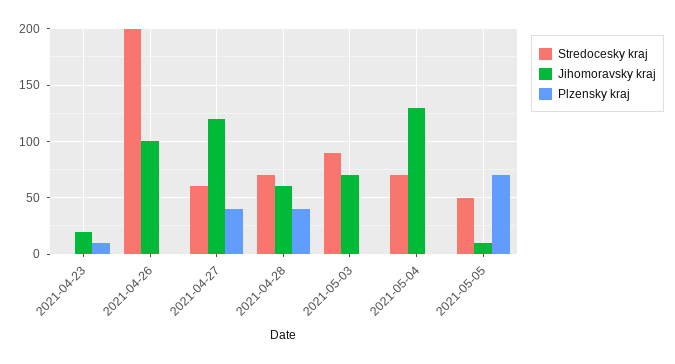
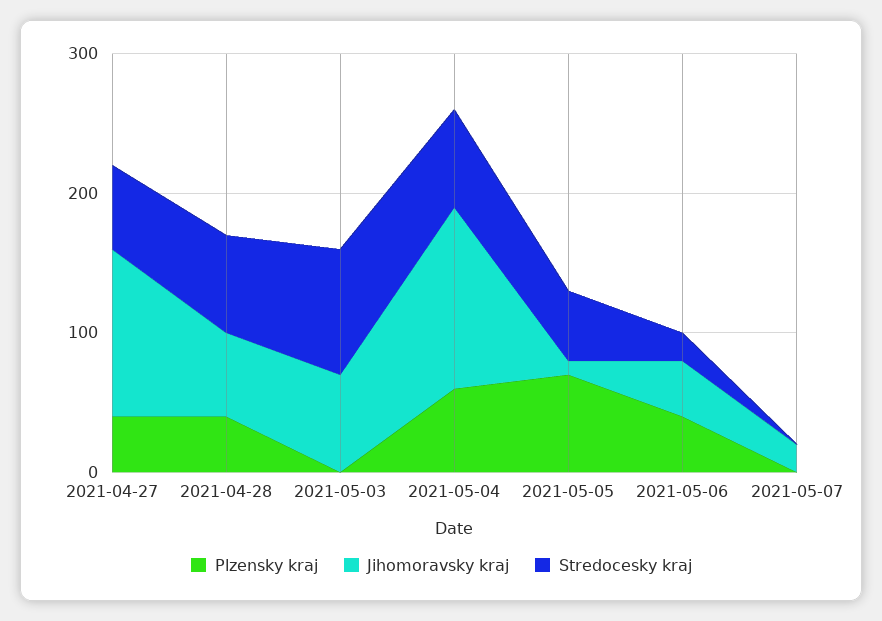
Stredocesky kraj, 2021-04-23: 0 -> none
Jihomoravsky kraj, 2021-04-23: 20 -> none
Plzensky kraj, 2021-04-23: 10 -> none
Stredocesky kraj, 2021-04-26: 200 -> none
Jihomoravsky kraj, 2021-04-26: 100 -> none
Plzensky kraj, 2021-04-26: 0 -> none
Plzensky kraj, 2021-05-04: 0 -> 60
Plzensky kraj, 2021-05-06: none -> 40
Jihomoravsky kraj, 2021-05-06: none -> 40
Stredocesky kraj, 2021-05-06: none -> 20
Plzensky kraj, 2021-05-07: none -> 0
Jihomoravsky kraj, 2021-05-07: none -> 20
Stredocesky kraj, 2021-05-07: none -> 0

